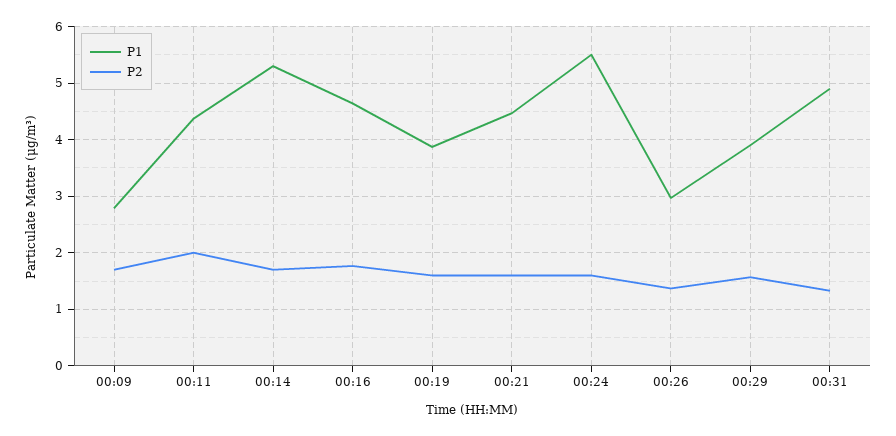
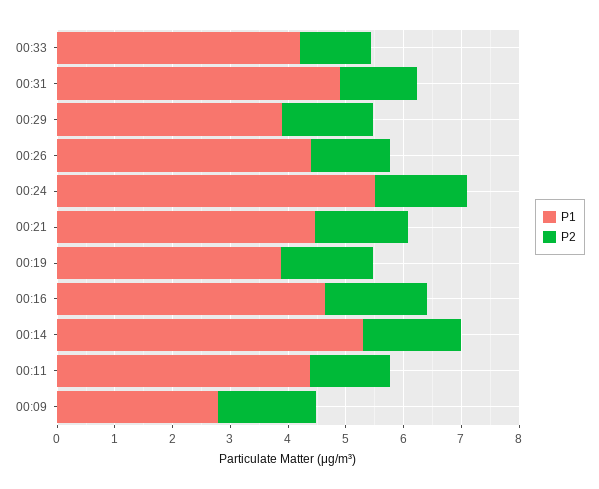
P2, 00:11: 2 -> 1.4
P1, 00:26: 3 -> 4.4
P1, 00:33: none -> 4.2
P2, 00:33: none -> 1.2

